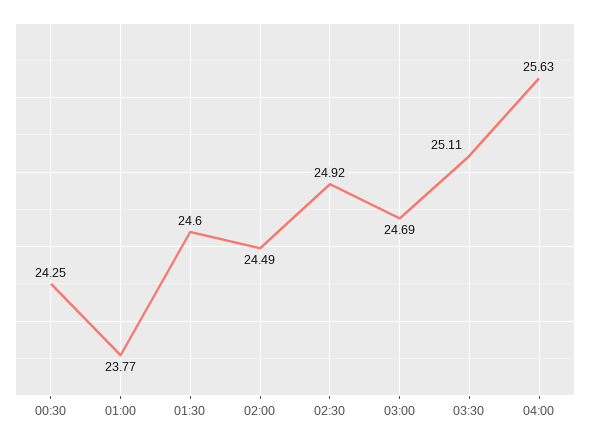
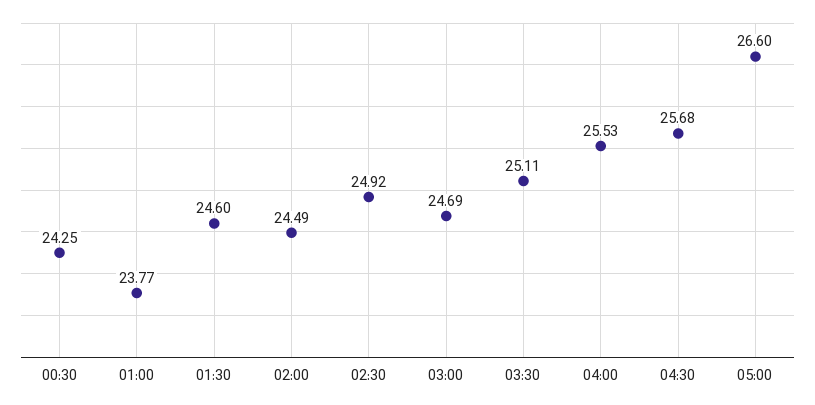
04:00: 25.63 -> 25.53
04:30: none -> 25.68
05:00: none -> 26.6

